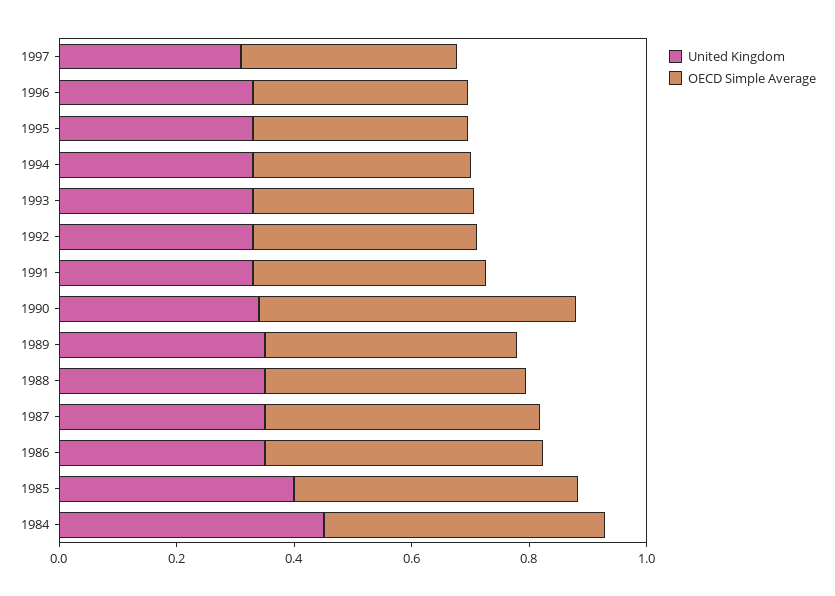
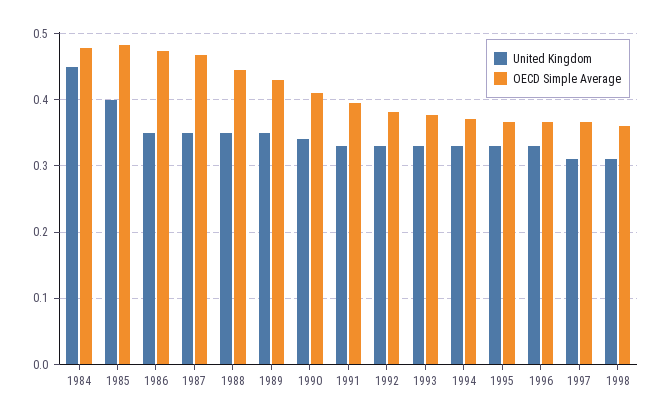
OECD Simple Average, 1990: 0.55 -> 0.41
United Kingdom, 1998: none -> 0.31
OECD Simple Average, 1998: none -> 0.36

